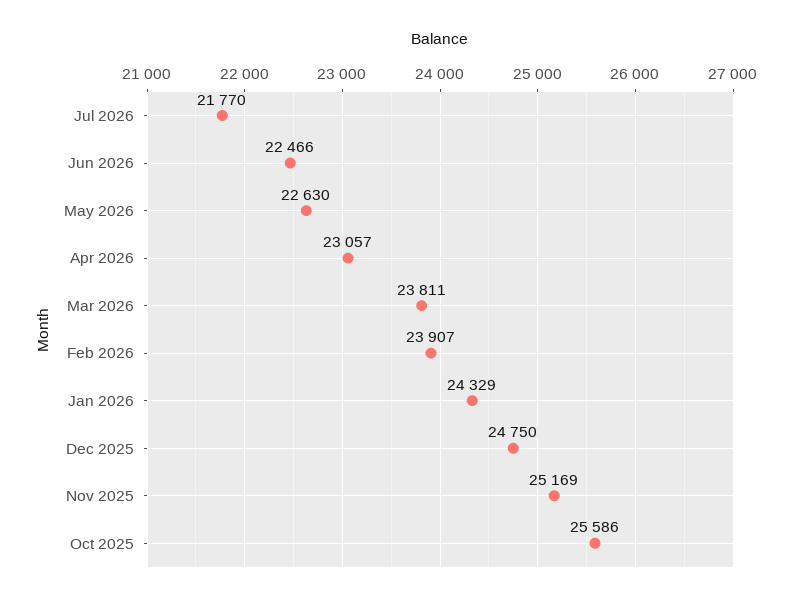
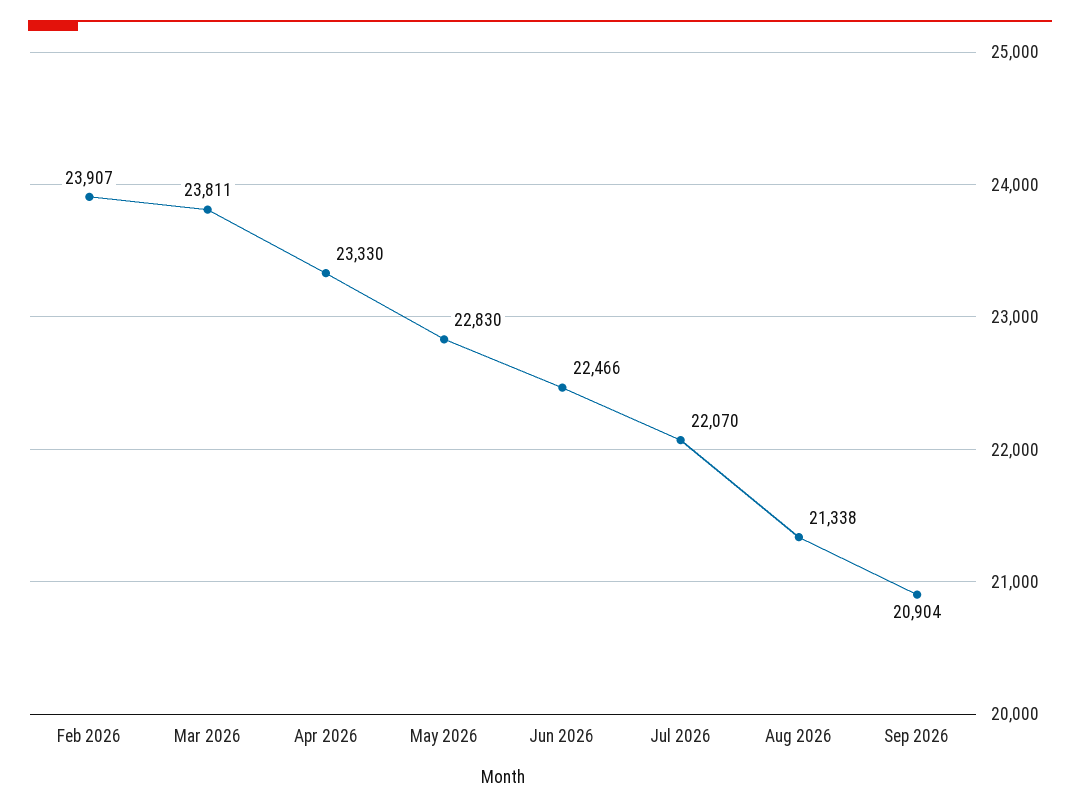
Jul 2026: 21770 -> 22070
May 2026: 22630 -> 22830
Apr 2026: 23057 -> 23330
Jan 2026: 24329 -> none
Dec 2025: 24750 -> none
Nov 2025: 25169 -> none
Oct 2025: 25586 -> none
Aug 2026: none -> 21338
Sep 2026: none -> 20904

